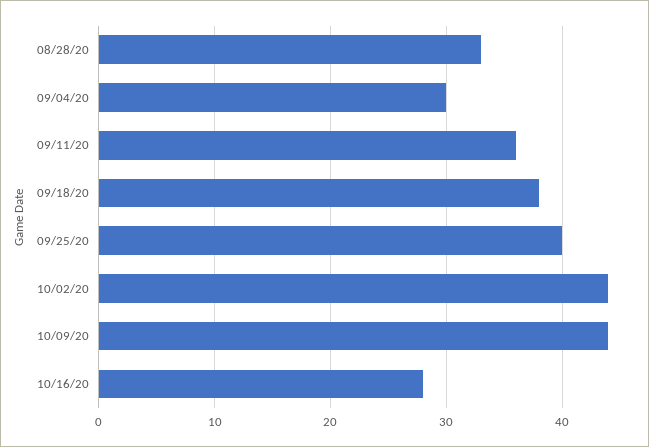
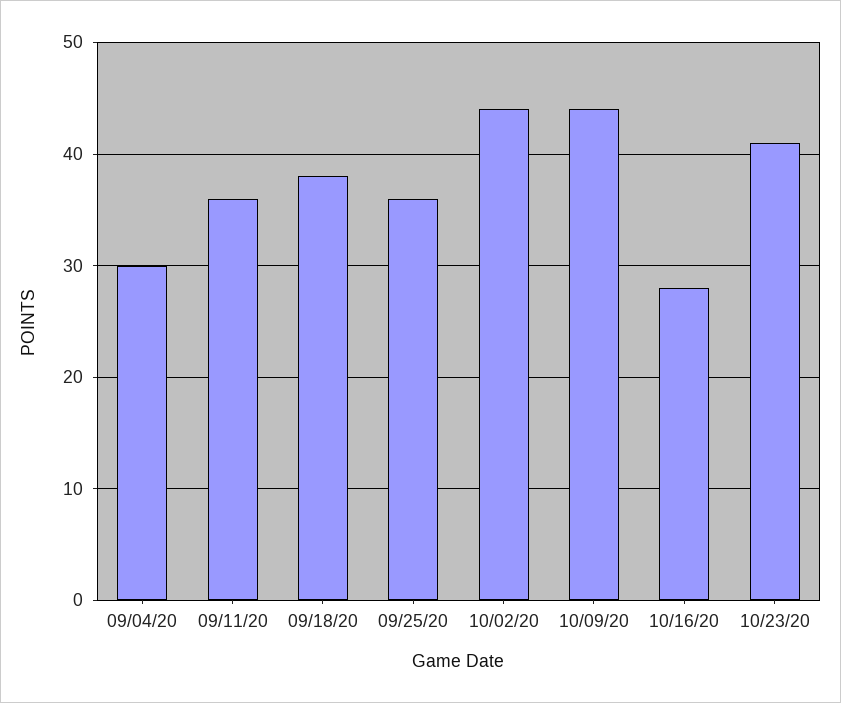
08/28/20: 33 -> none
09/25/20: 40 -> 36
10/23/20: none -> 41

